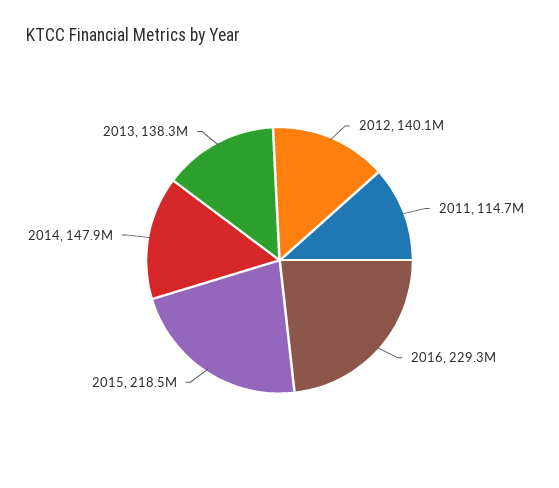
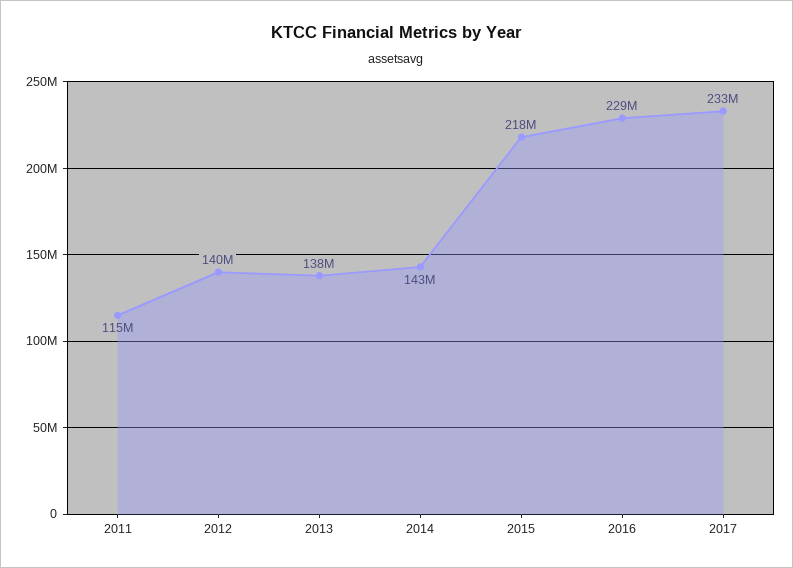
2014: 147900000 -> 143000000
2017: none -> 233000000

